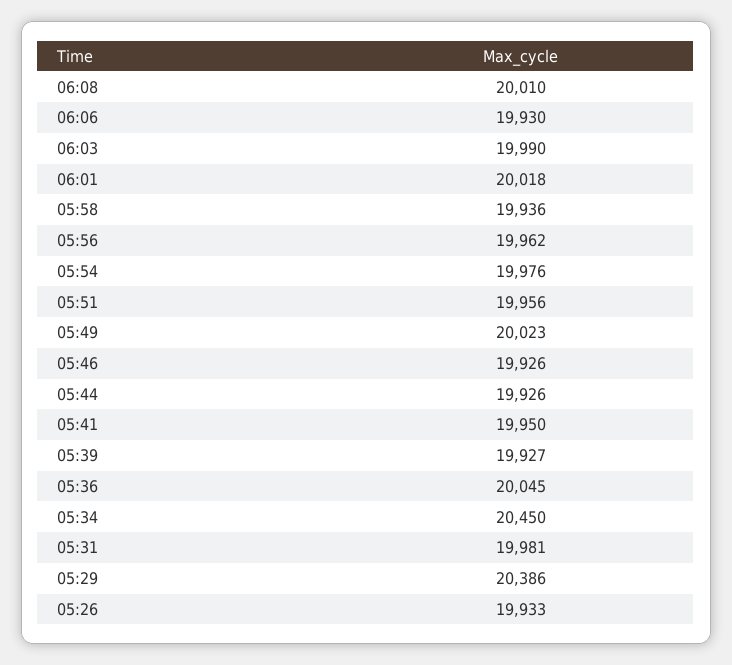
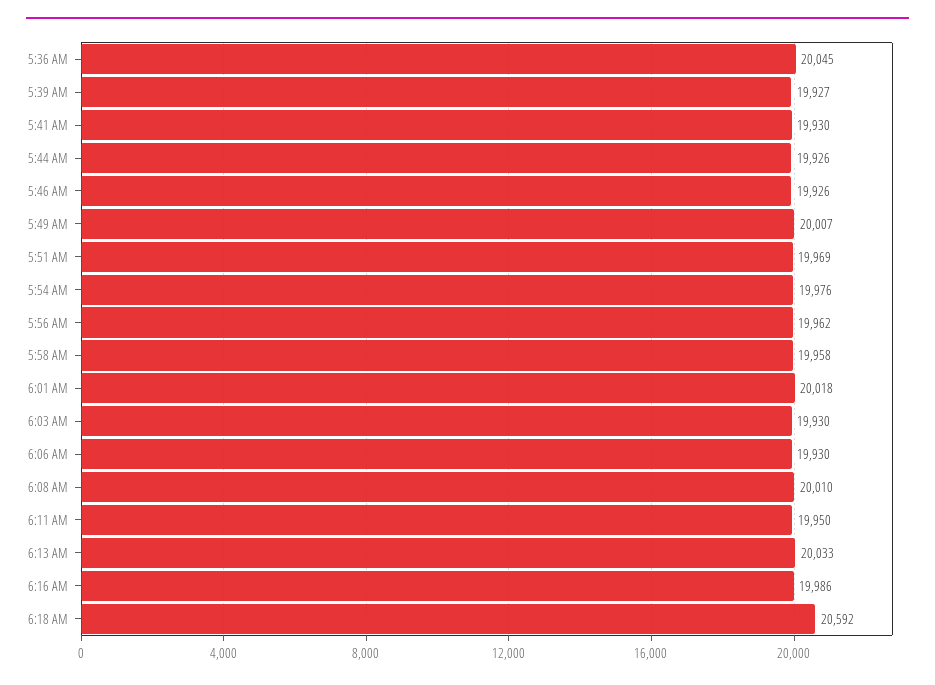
06:03: 19990 -> 19930
05:58: 19936 -> 19958
05:51: 19956 -> 19969
05:49: 20023 -> 20007
05:41: 19950 -> 19930
05:34: 20450 -> none
05:31: 19981 -> none
05:29: 20386 -> none
05:26: 19933 -> none
6:11 AM: none -> 19950
6:13 AM: none -> 20033
6:16 AM: none -> 19986
6:18 AM: none -> 20592

